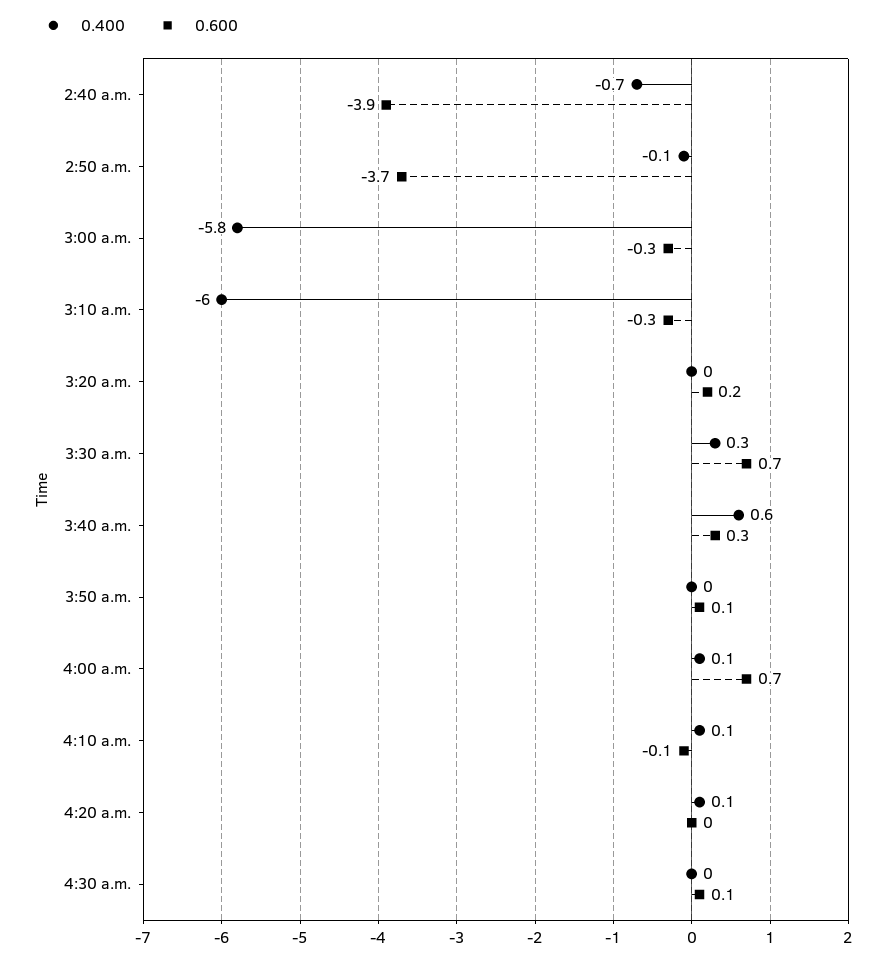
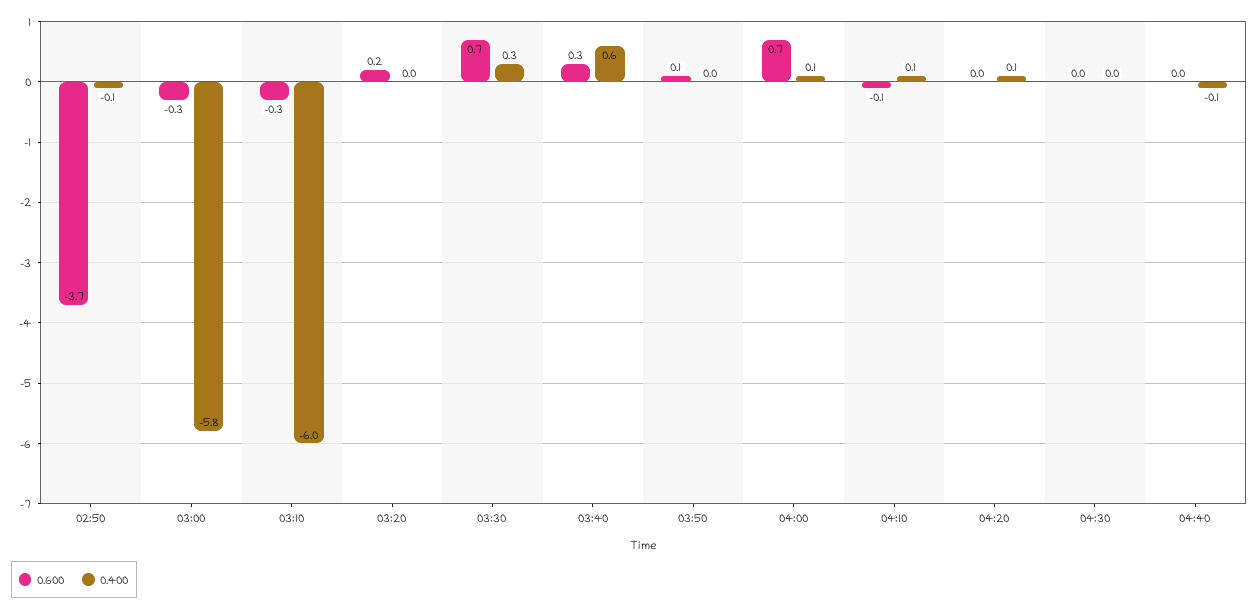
0.400, 2:40 a.m.: -0.7 -> none
0.600, 2:40 a.m.: -3.9 -> none
0.600, 4:30 a.m.: 0.1 -> 0
0.600, 04:40: none -> 0
0.400, 04:40: none -> -0.1

